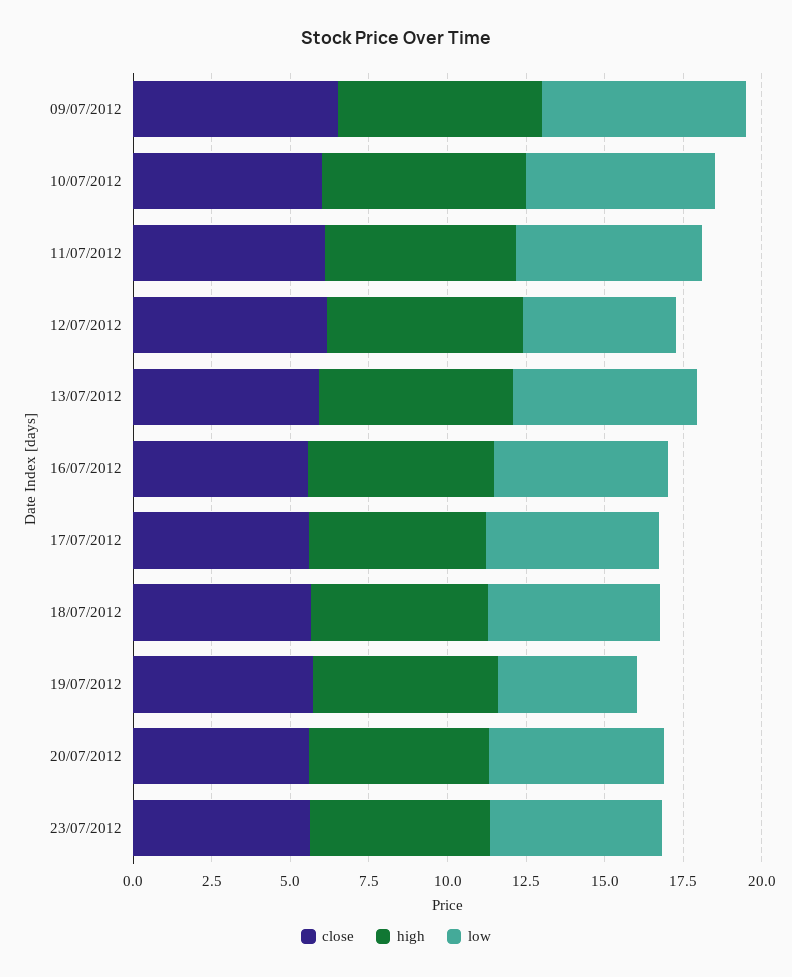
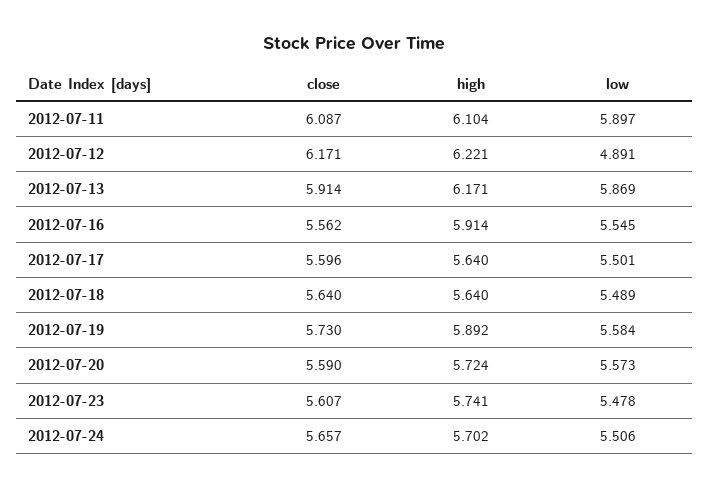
close, 09/07/2012: 6.5 -> none
high, 09/07/2012: 6.5 -> none
low, 09/07/2012: 6.5 -> none
close, 10/07/2012: 6 -> none
high, 10/07/2012: 6.5 -> none
low, 10/07/2012: 6 -> none
low, 19/07/2012: 4.5 -> 5.584
close, 2012-07-24: none -> 5.657
high, 2012-07-24: none -> 5.702
low, 2012-07-24: none -> 5.506

